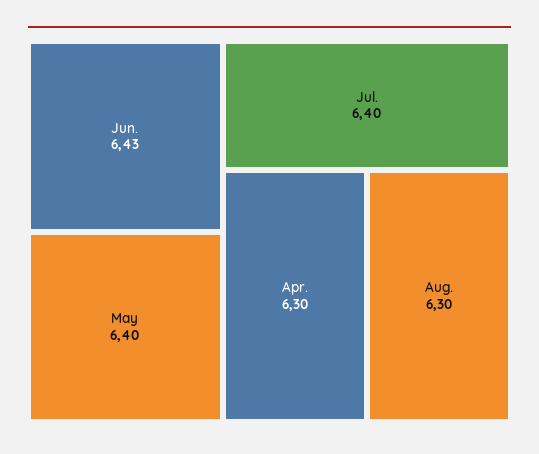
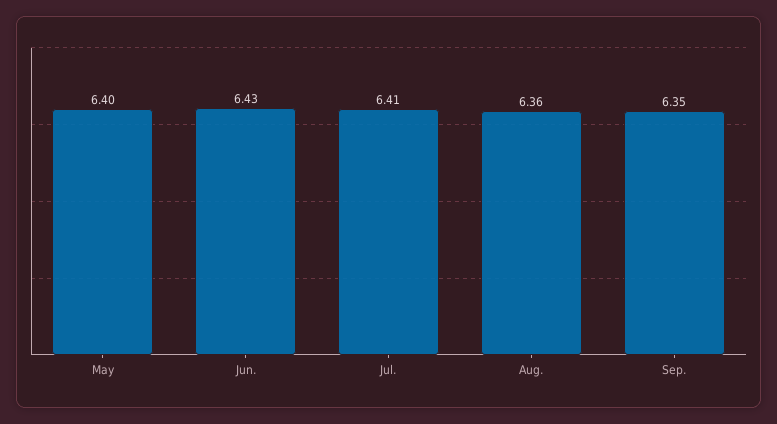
Jul.: 6.4 -> 6.41
Apr.: 6.3 -> none
Aug.: 6.3 -> 6.36
Sep.: none -> 6.35

